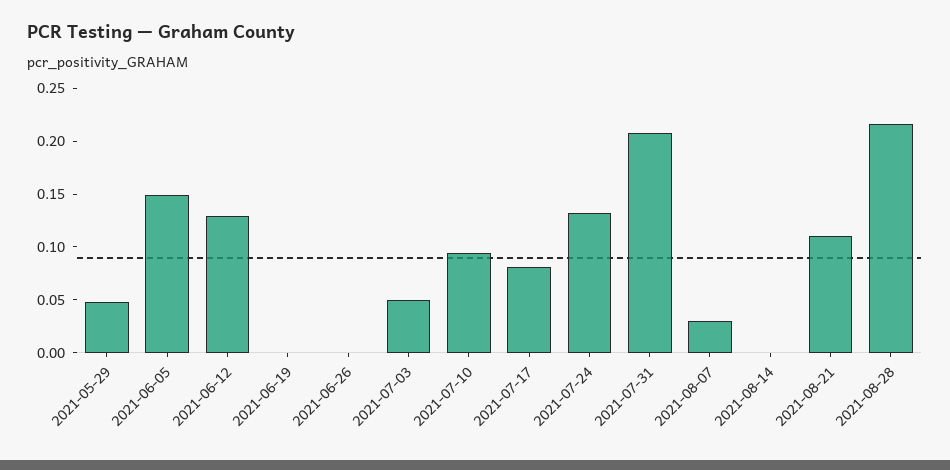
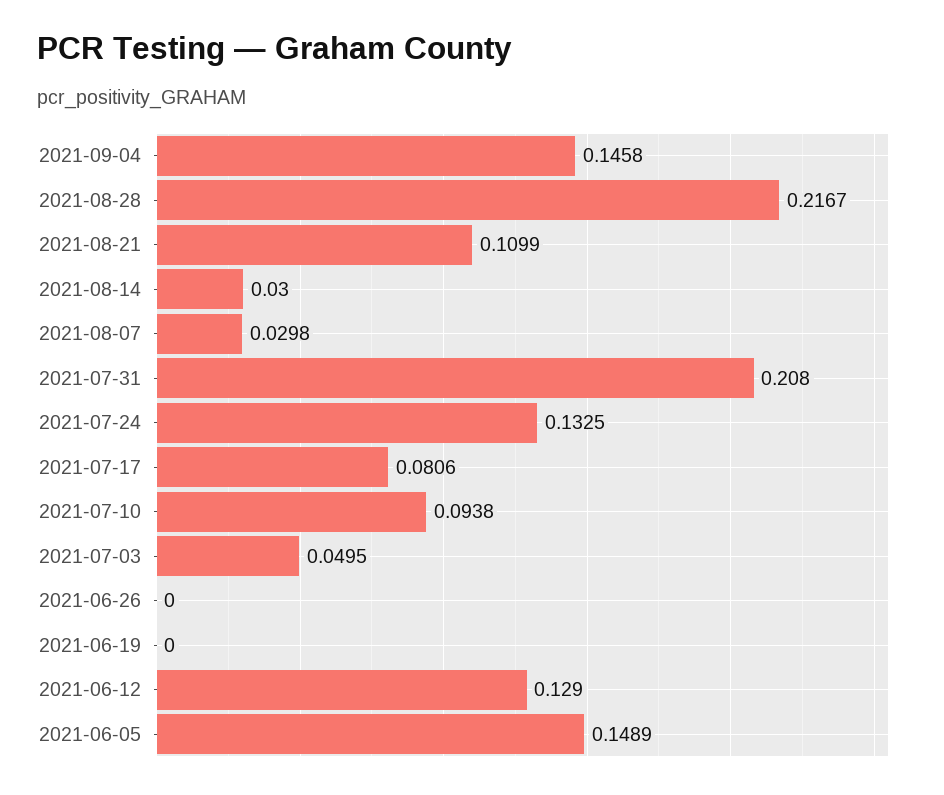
2021-05-29: 0.05 -> none
2021-08-14: 0 -> 0.03
2021-09-04: none -> 0.1458

